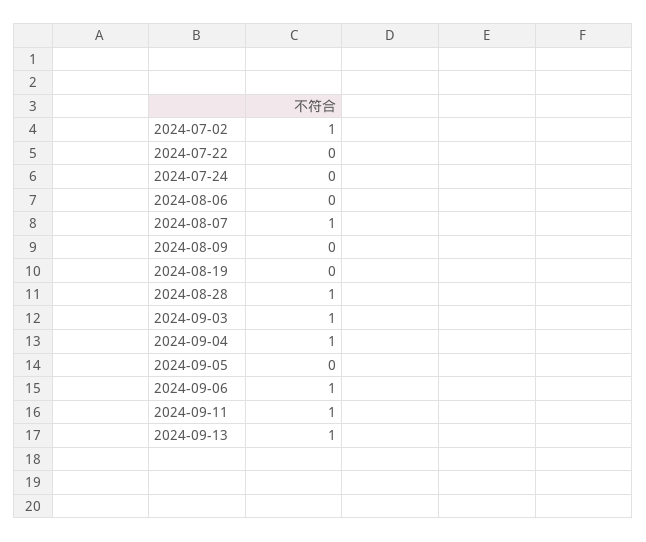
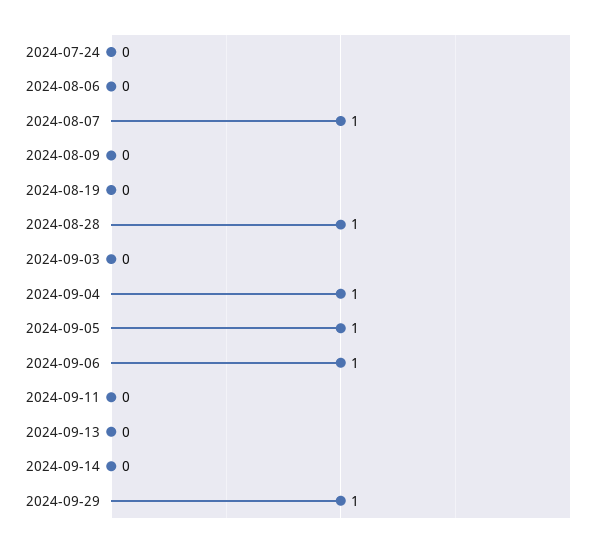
2024-07-02: 1 -> none
2024-07-22: 0 -> none
2024-09-03: 1 -> 0
2024-09-05: 0 -> 1
2024-09-11: 1 -> 0
2024-09-13: 1 -> 0
2024-09-14: none -> 0
2024-09-29: none -> 1

